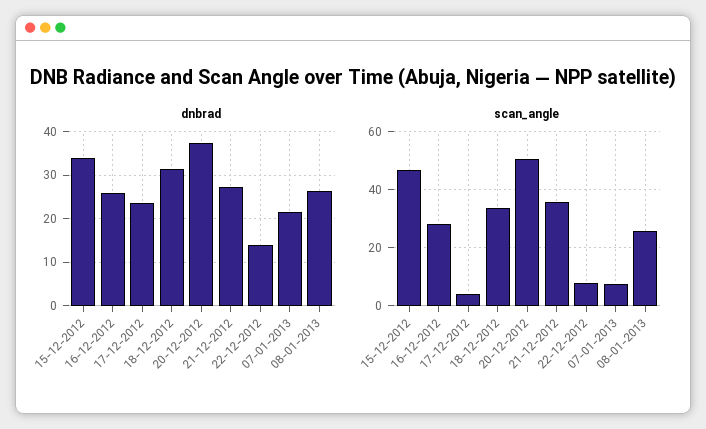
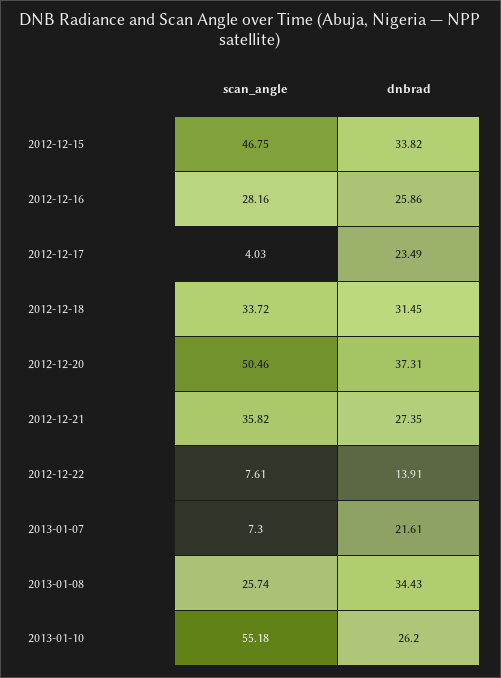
dnbrad, 08-01-2013: 26 -> 34.43
scan_angle, 2013-01-10: none -> 55.18
dnbrad, 2013-01-10: none -> 26.2

